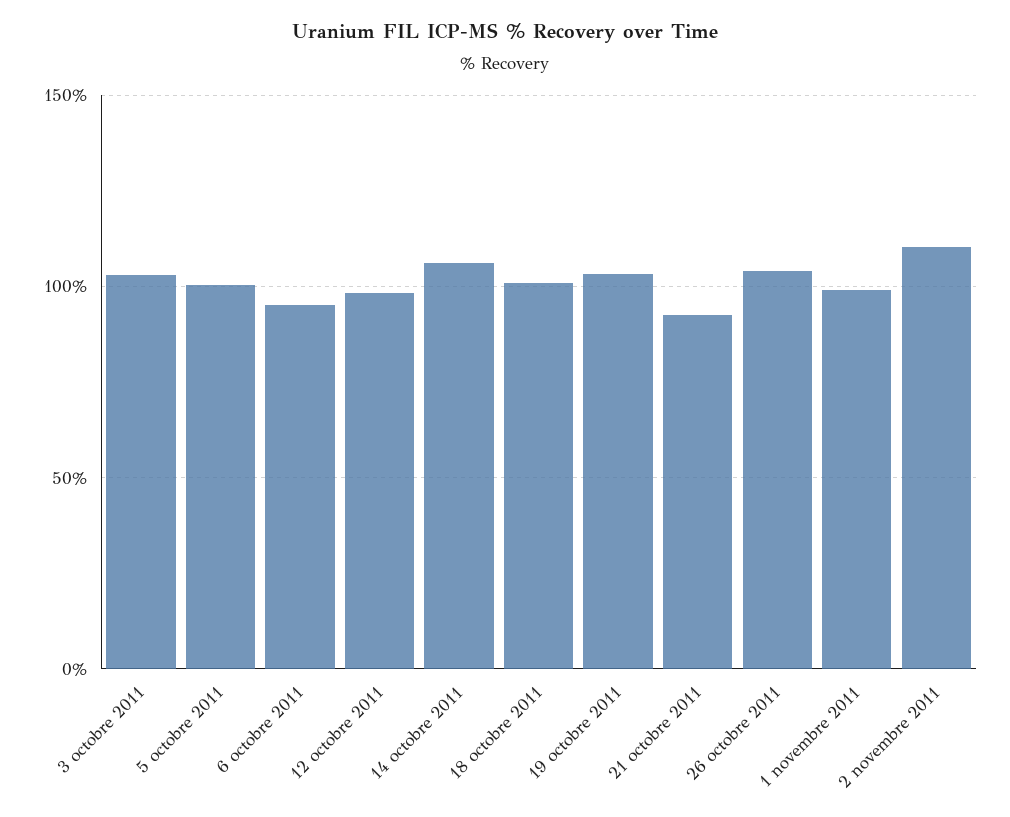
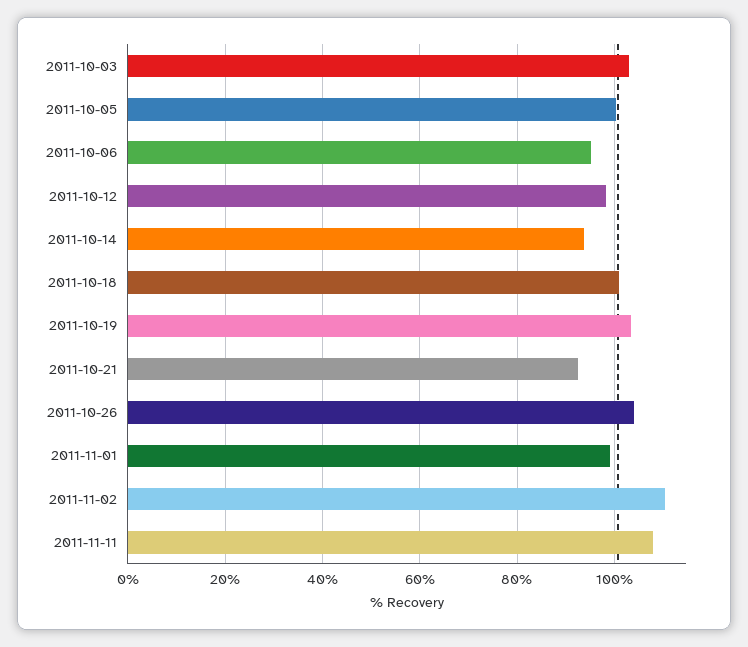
14 octobre 2011: 105 -> 94
2011-11-11: none -> 108

